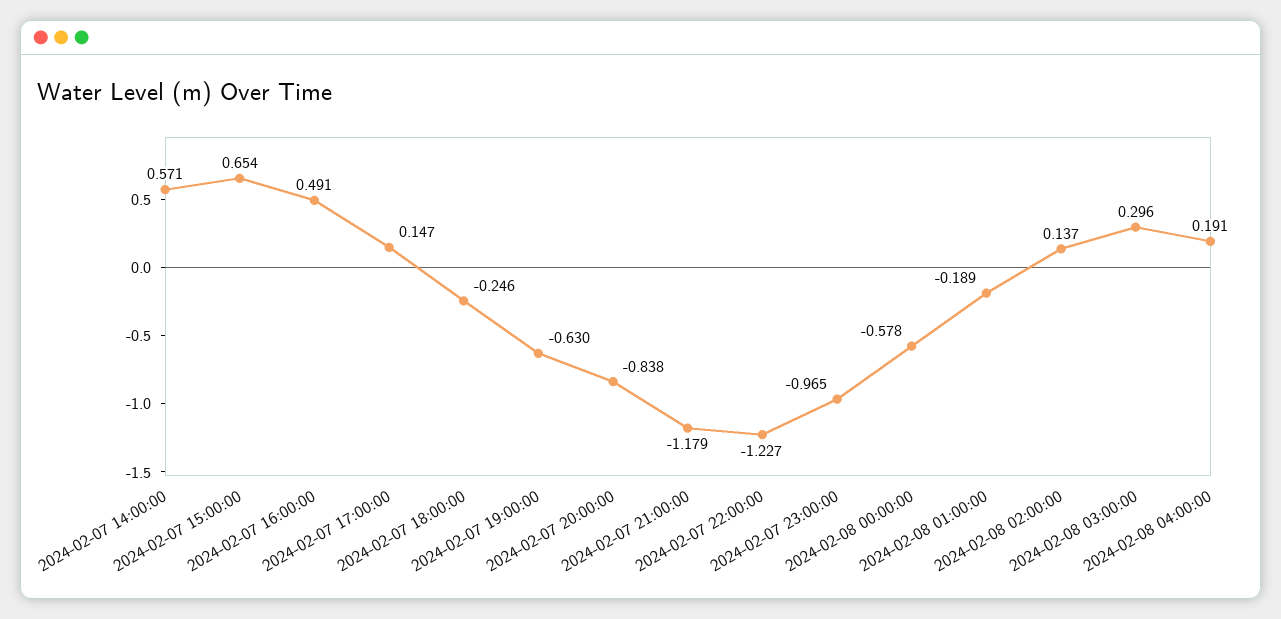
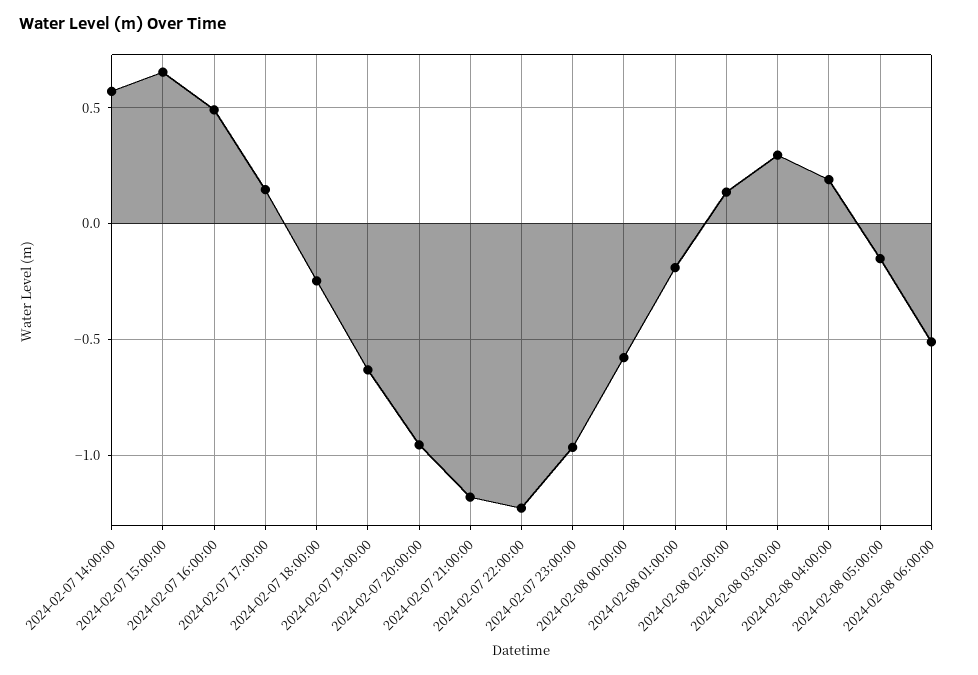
2024-02-07 20:00:00: -0.838 -> -0.95
2024-02-08 05:00:00: none -> -0.15
2024-02-08 06:00:00: none -> -0.5

